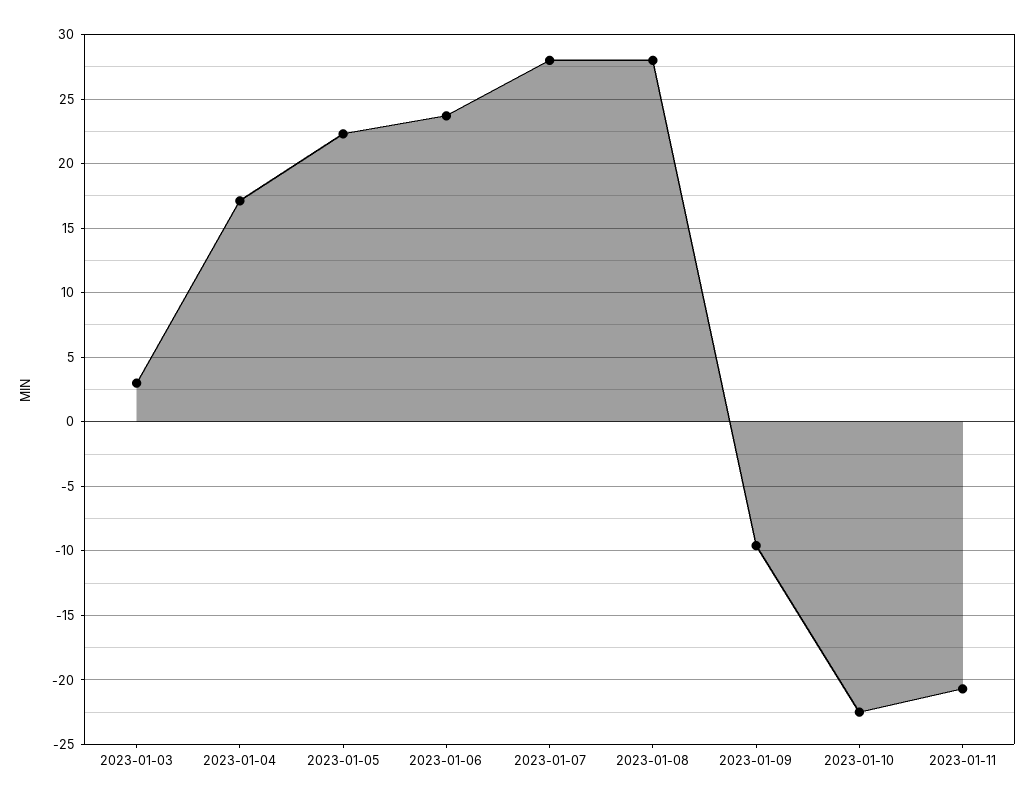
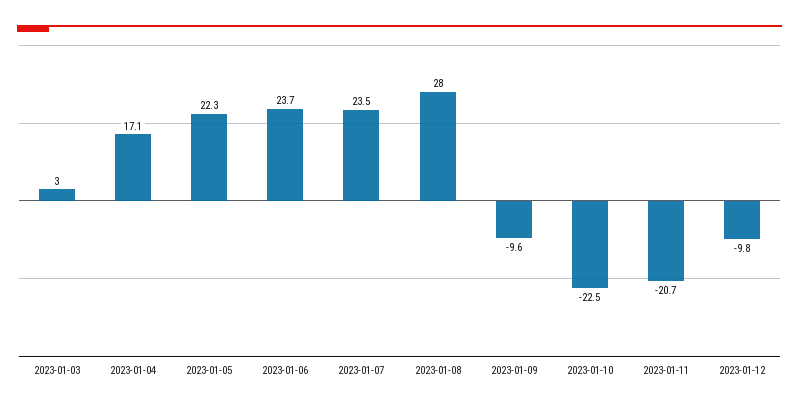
2023-01-07: 28 -> 23.5
2023-01-12: none -> -9.8

